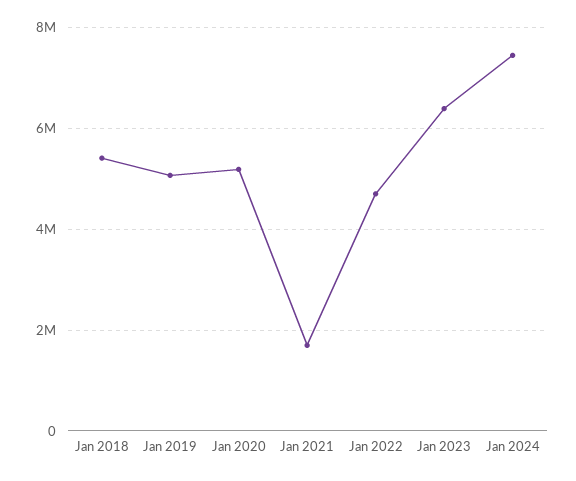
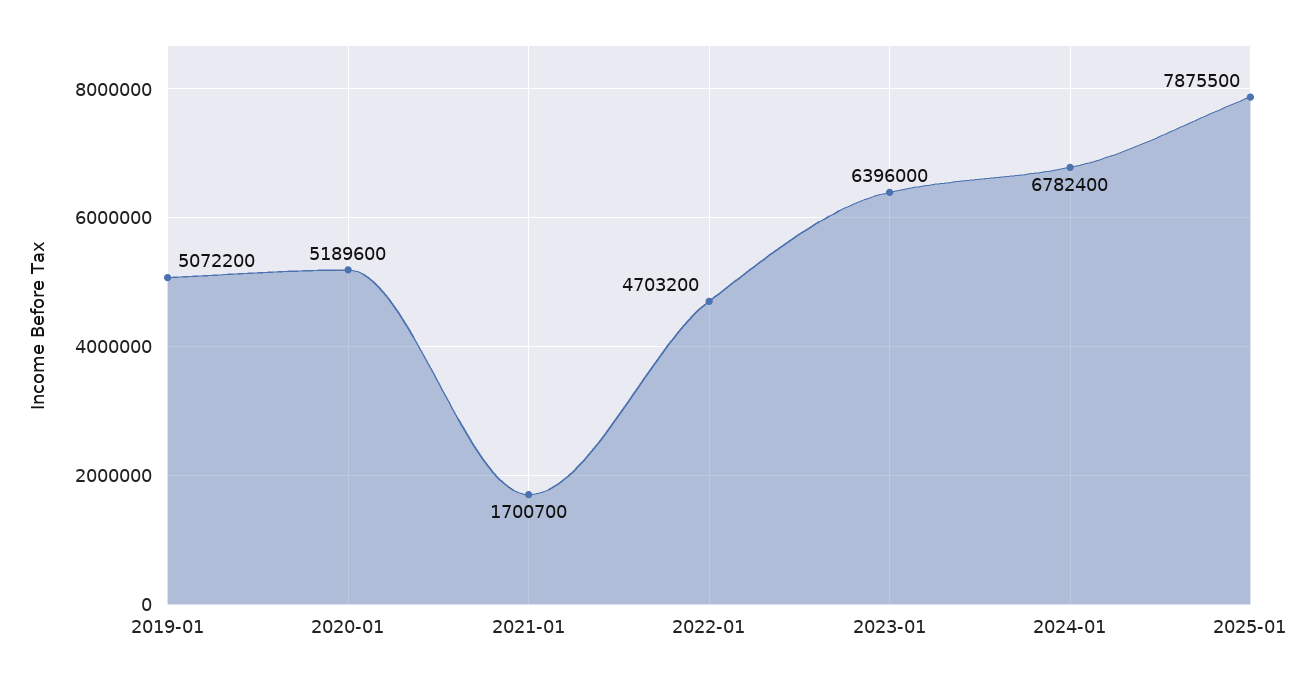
Jan 2018: 5400000 -> none
Jan 2024: 7400000 -> 6782400
2025-01: none -> 7875500

